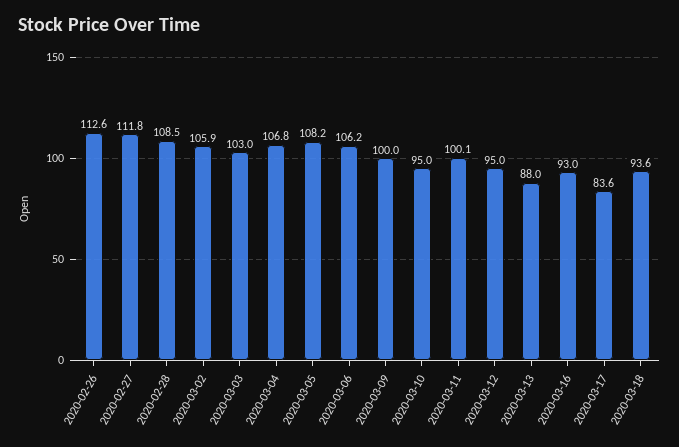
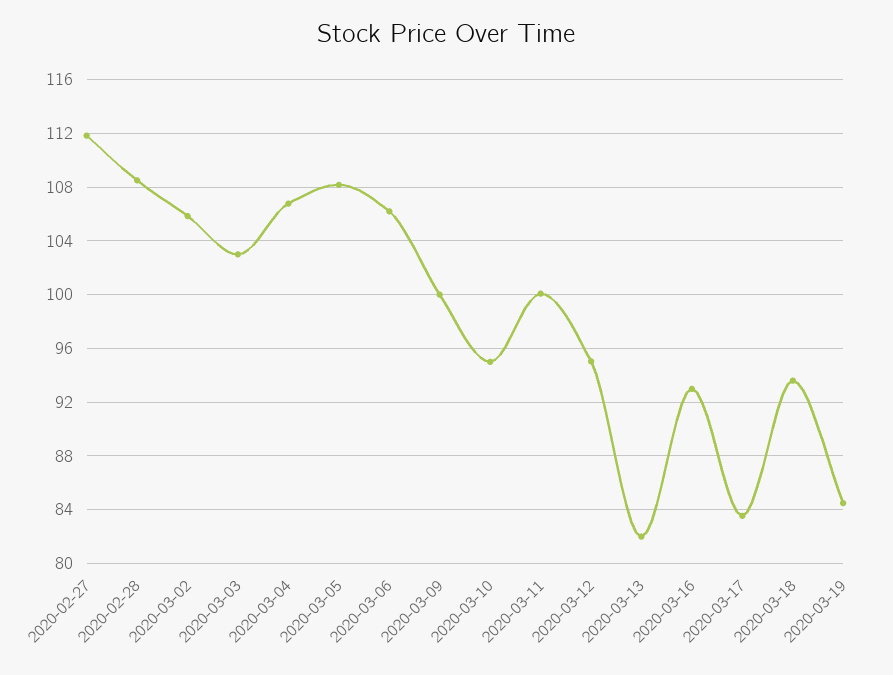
2020-02-26: 112.6 -> none
2020-03-13: 88 -> 82
2020-03-19: none -> 84.5

